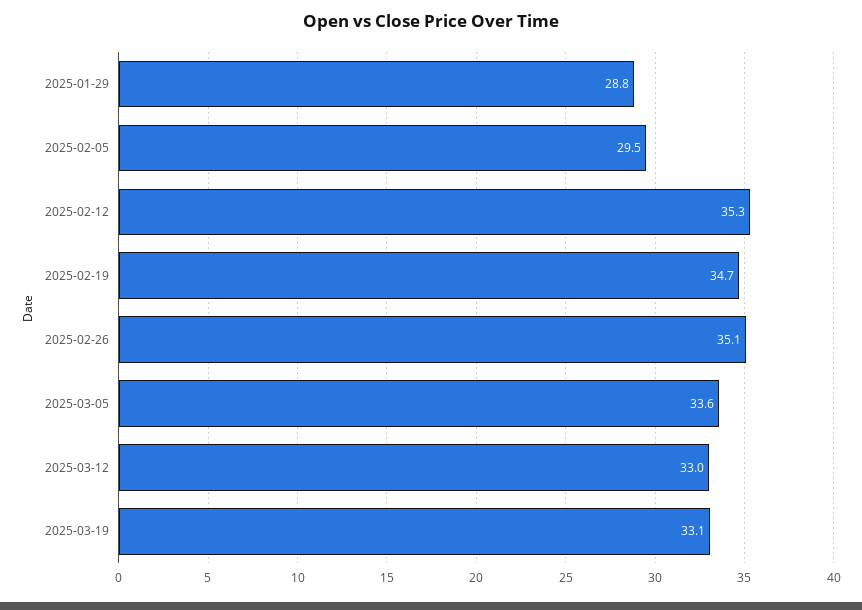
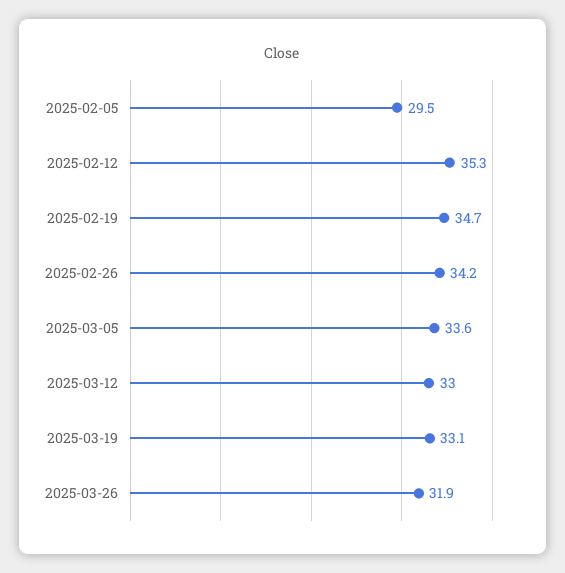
2025-01-29: 28.8 -> none
2025-02-26: 35.1 -> 34.2
2025-03-26: none -> 31.9

